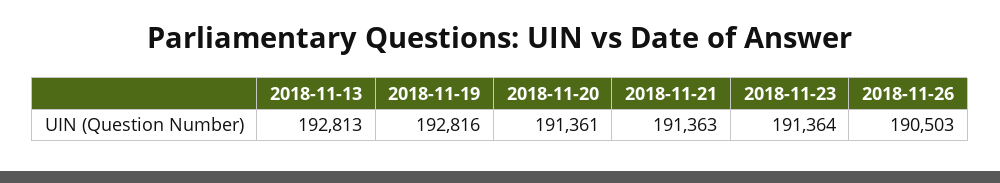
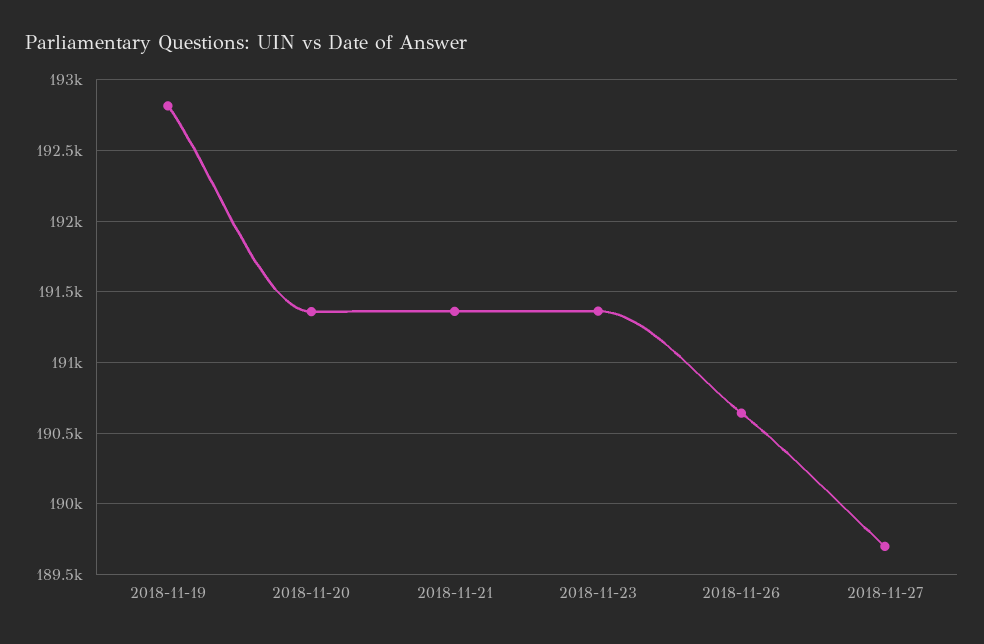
2018-11-13: 192813 -> none
2018-11-26: 190503 -> 190650
2018-11-27: none -> 189700

